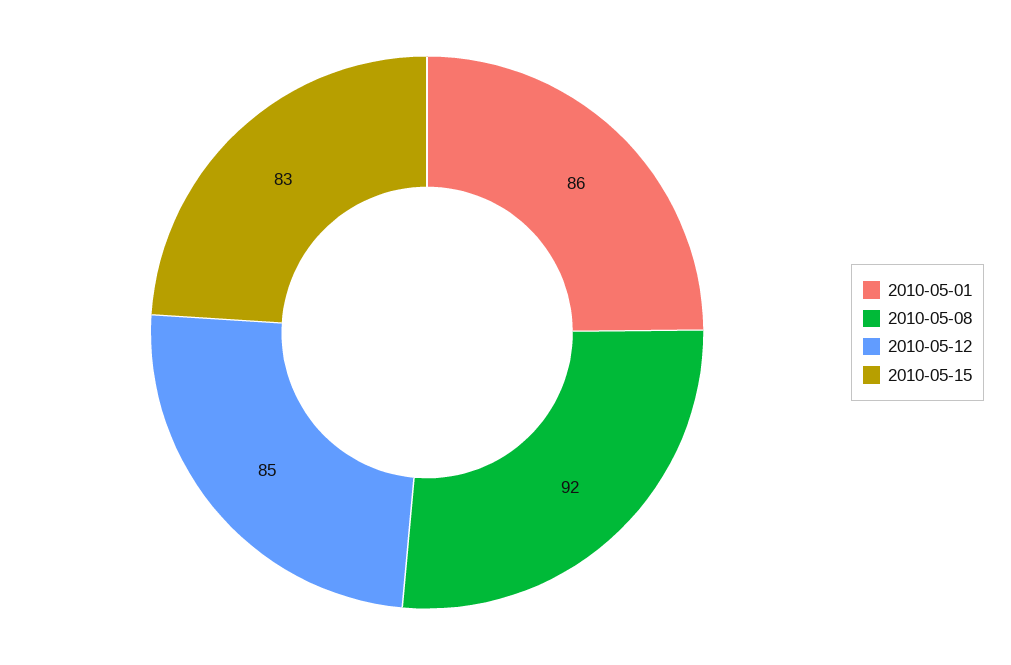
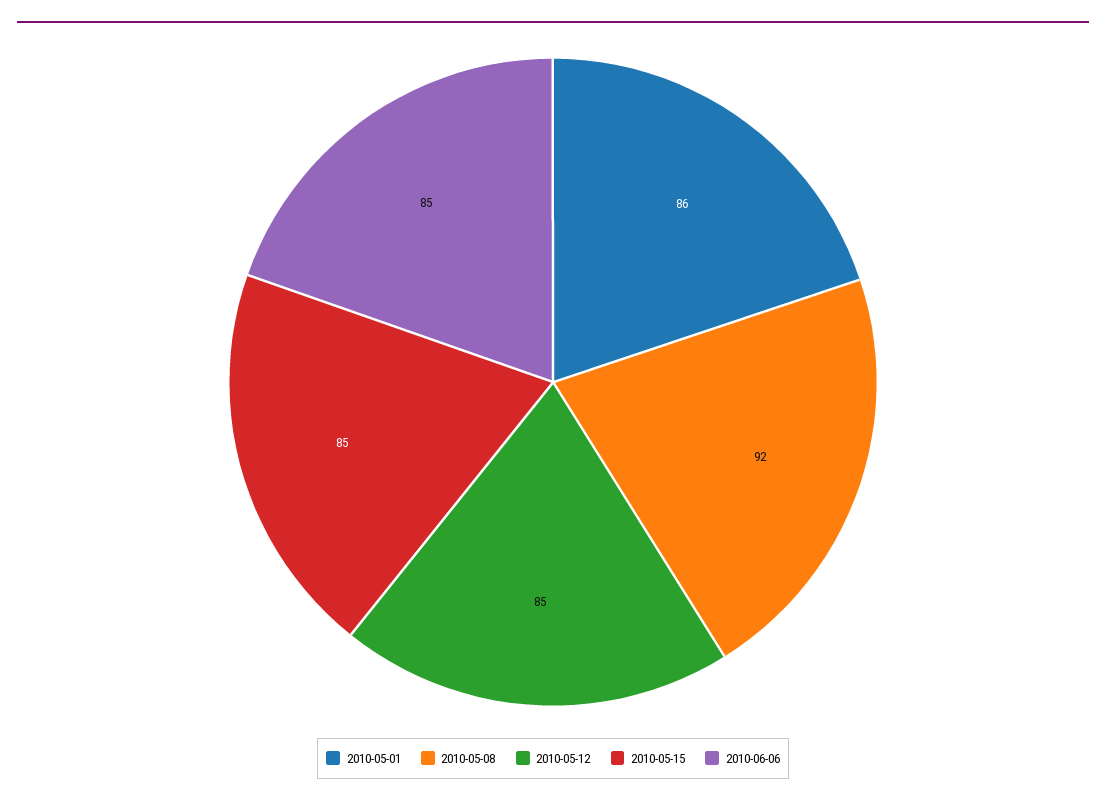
2010-05-15: 83 -> 85
2010-06-06: none -> 85

